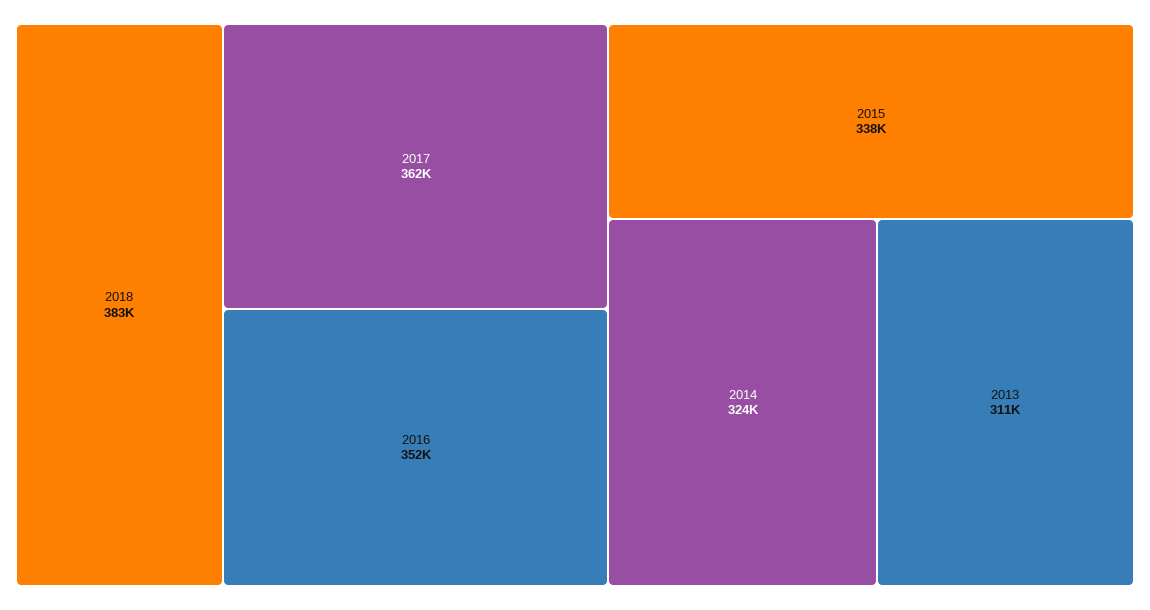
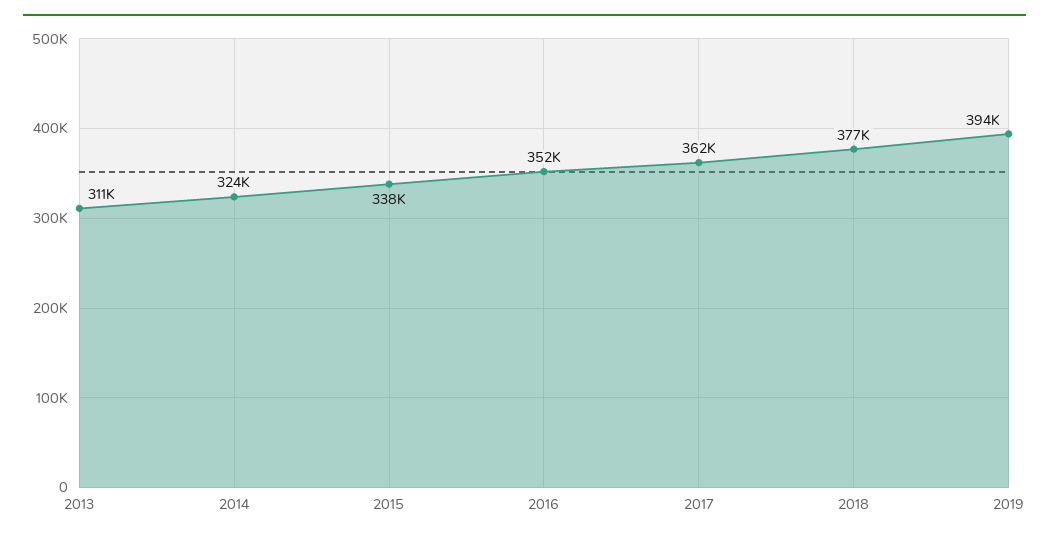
2018: 383000 -> 377000
2019: none -> 394000

